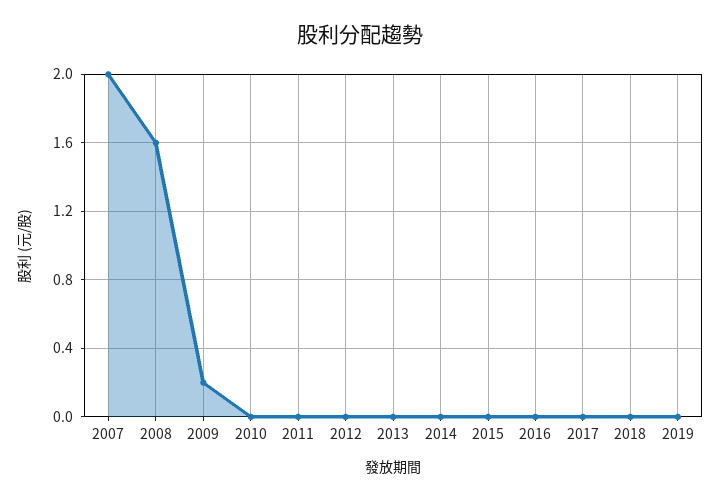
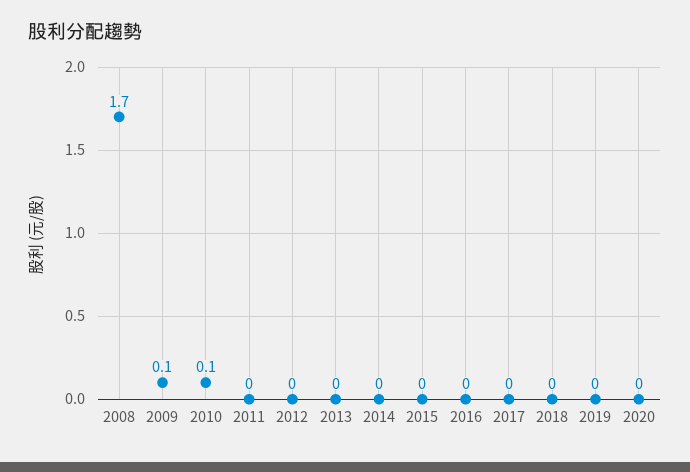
2007: 2 -> none
2008: 1.6 -> 1.7
2009: 0.2 -> 0.1
2010: 0 -> 0.1
2020: none -> 0

